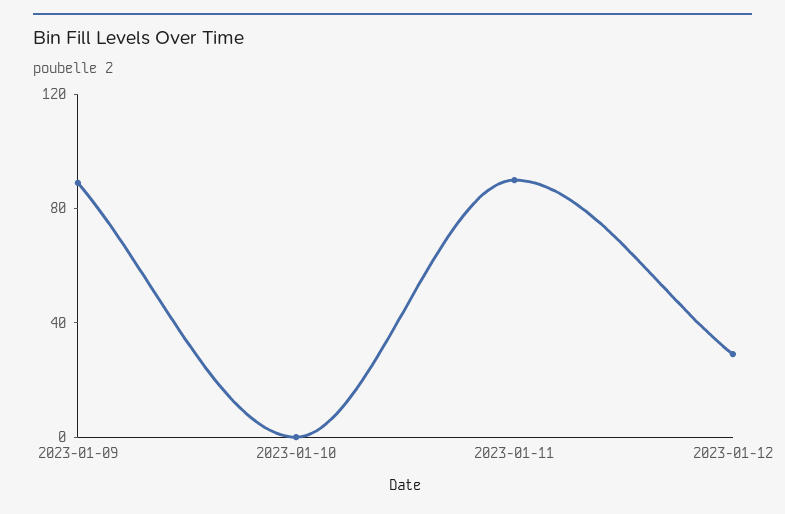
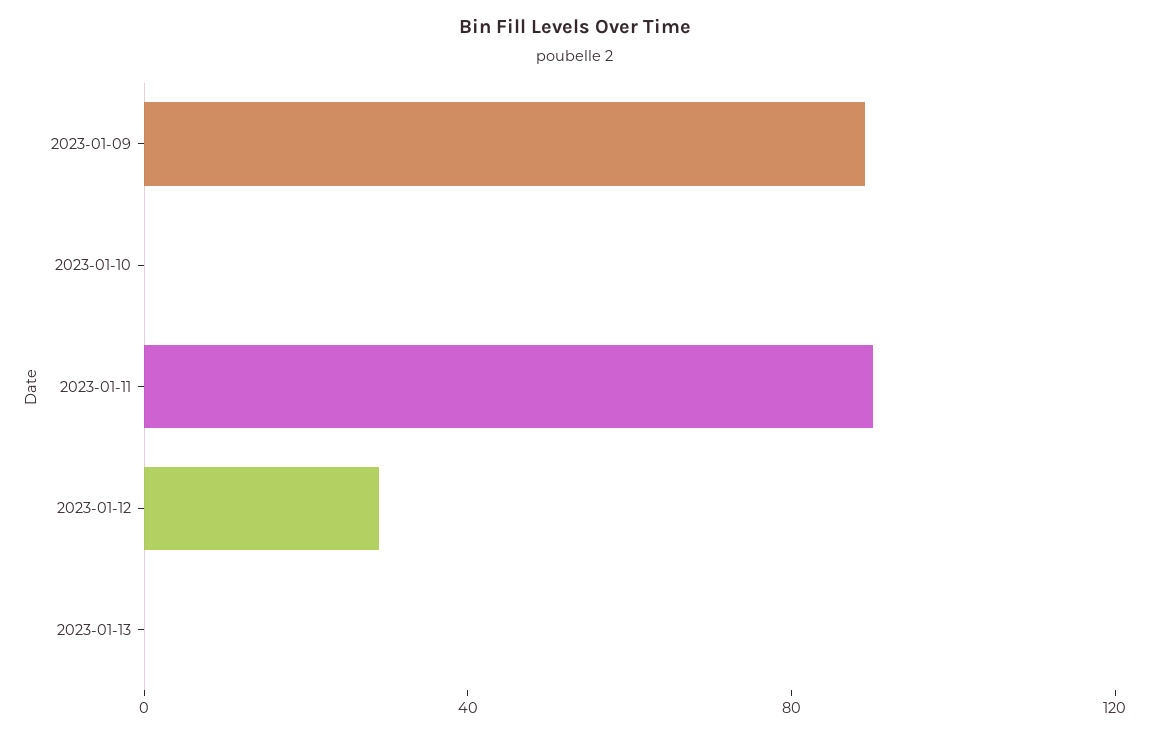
2023-01-13: none -> 0

